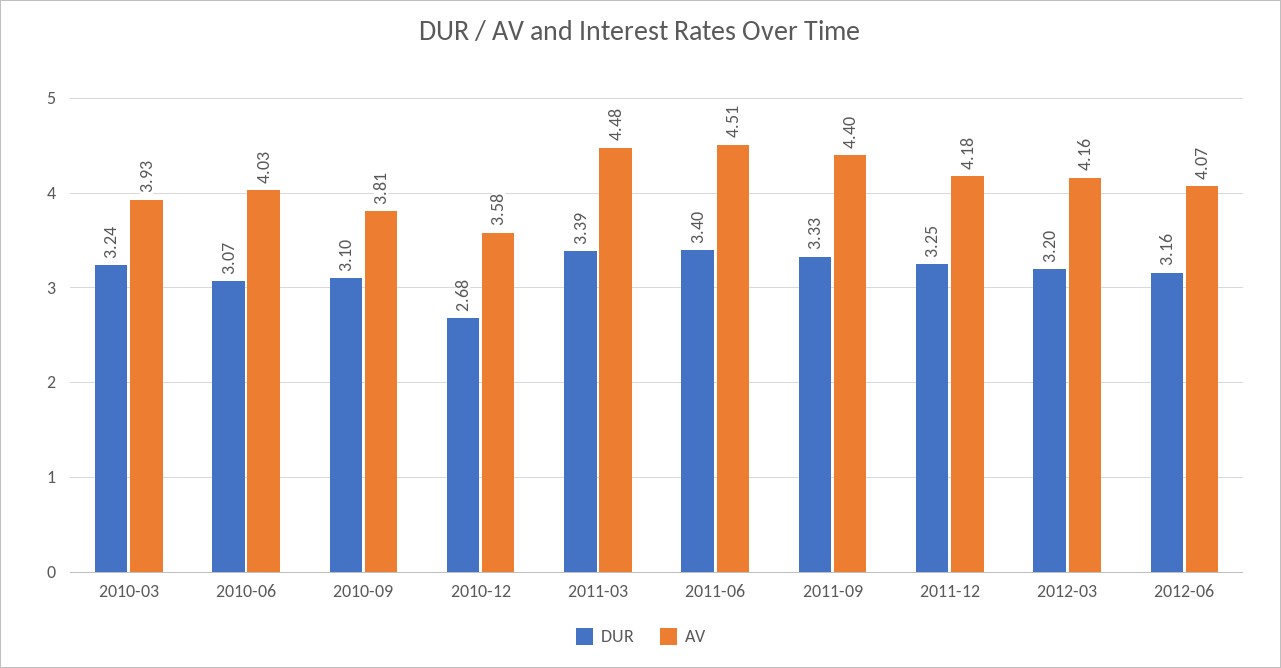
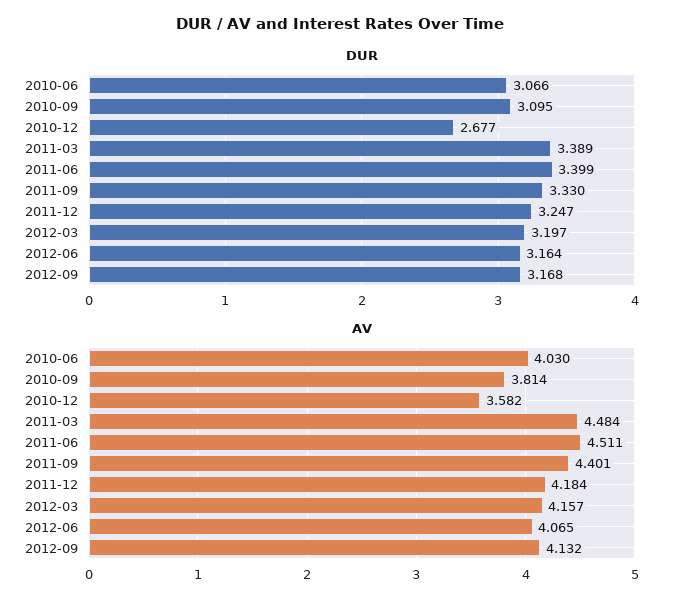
DUR, 2010-03: 3.24 -> none
AV, 2010-03: 3.93 -> none
DUR, 2012-09: none -> 3.168
AV, 2012-09: none -> 4.132

